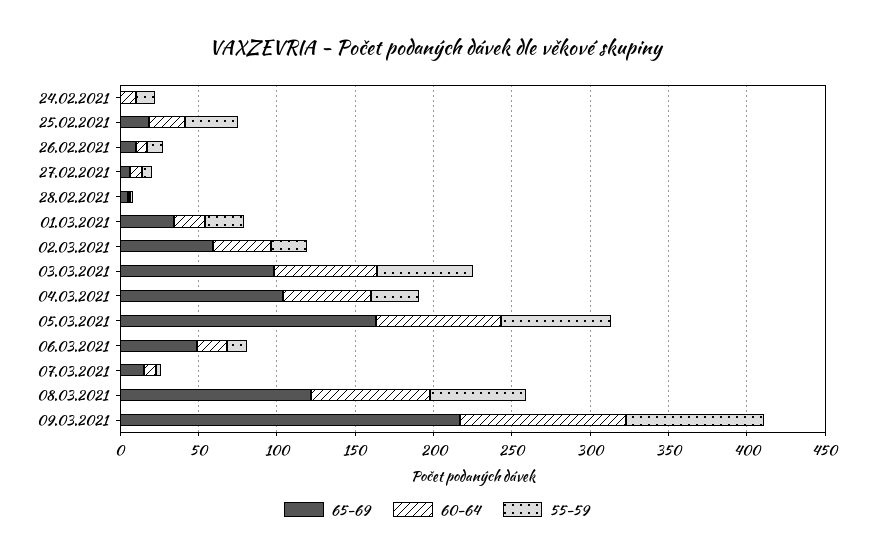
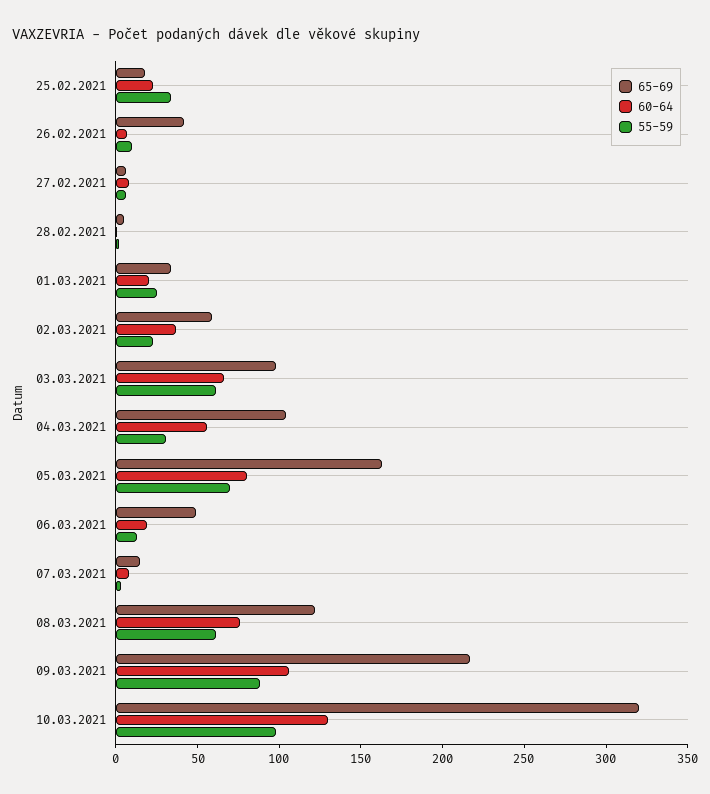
65-69, 24.02.2021: 0 -> none
60-64, 24.02.2021: 10 -> none
55-59, 24.02.2021: 10 -> none
65-69, 26.02.2021: 10 -> 40
65-69, 10.03.2021: none -> 320
60-64, 10.03.2021: none -> 130
55-59, 10.03.2021: none -> 100

